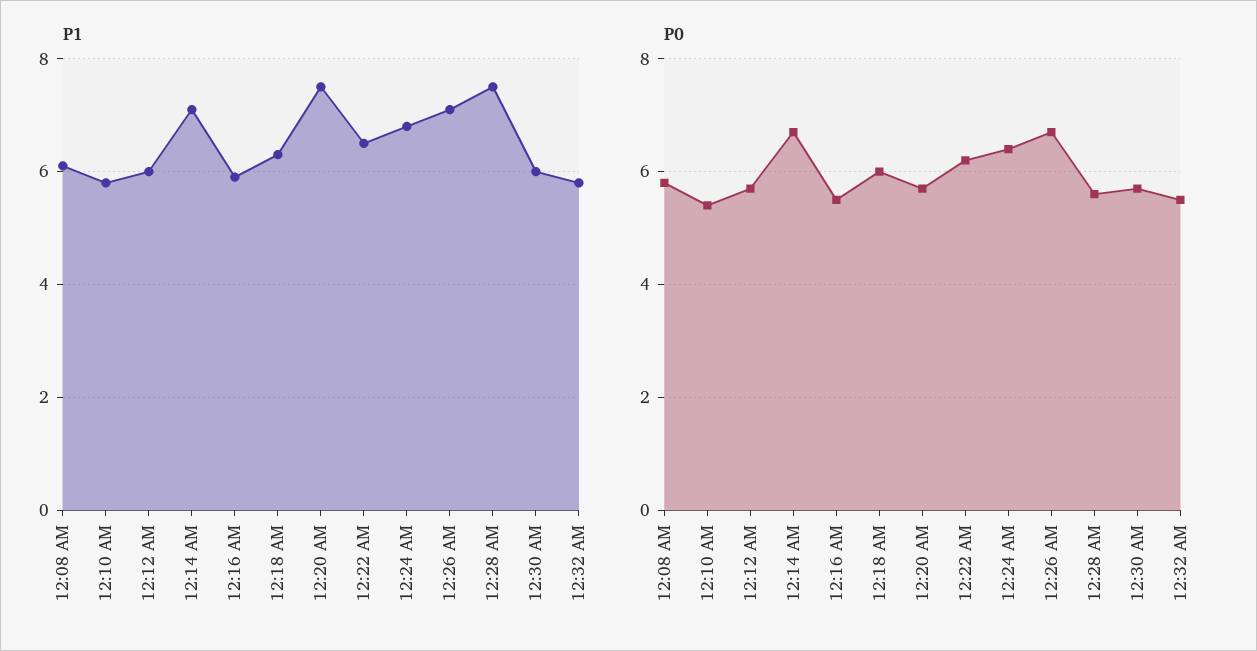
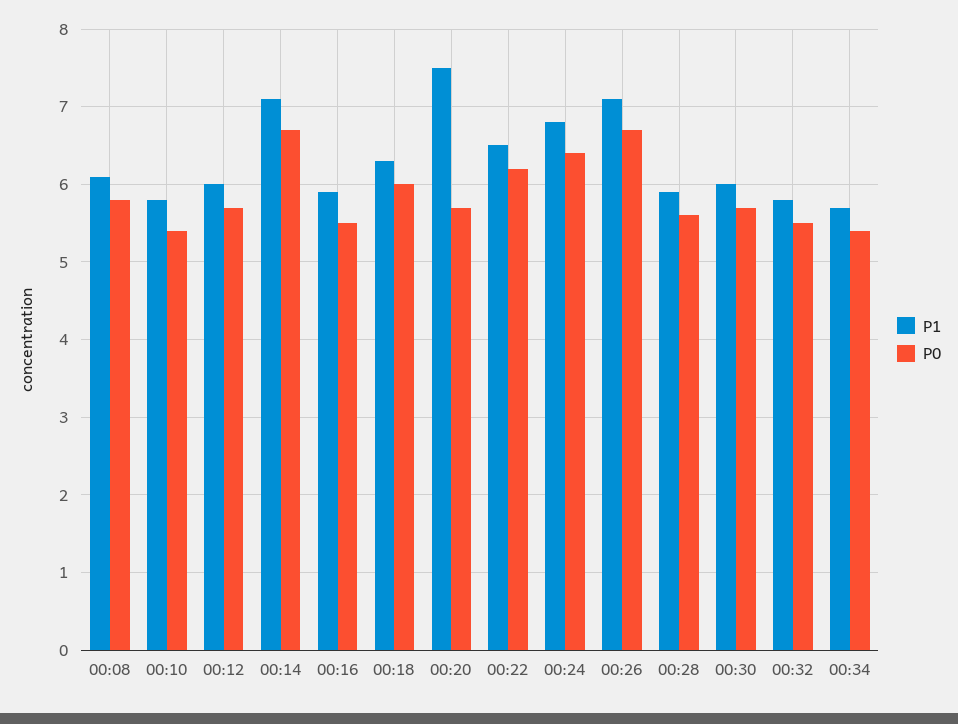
P1, 12:28 AM: 7.5 -> 5.9
P1, 00:34: none -> 5.7
P0, 00:34: none -> 5.4

